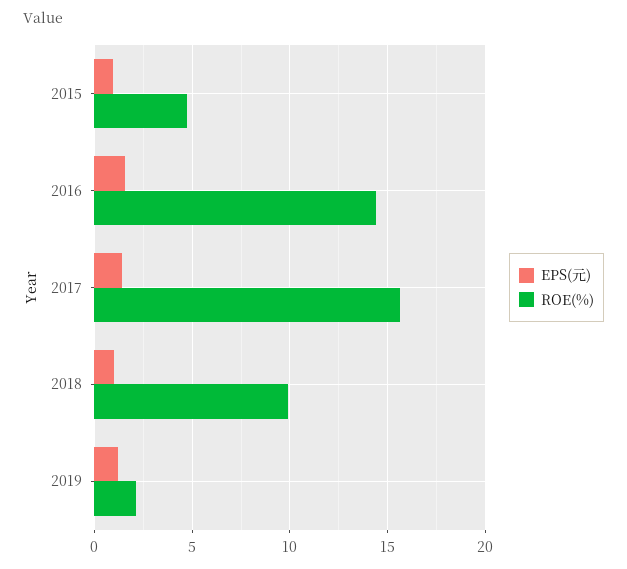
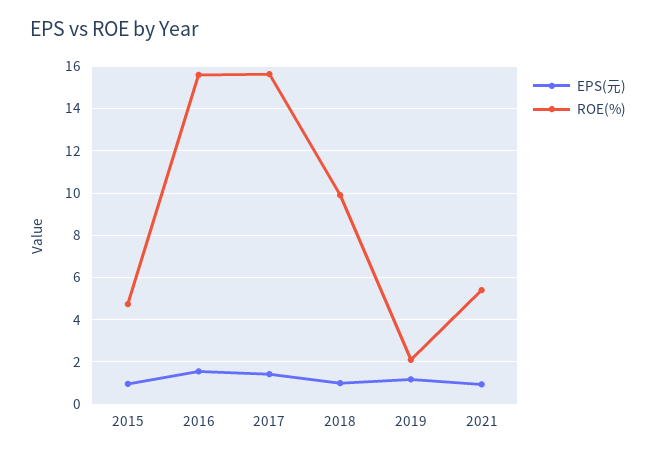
ROE(%), 2016: 14.5 -> 15.5
EPS(元), 2021: none -> 1
ROE(%), 2021: none -> 5.5

